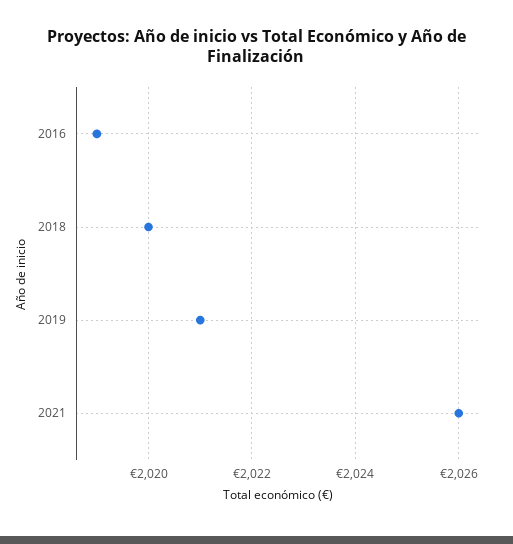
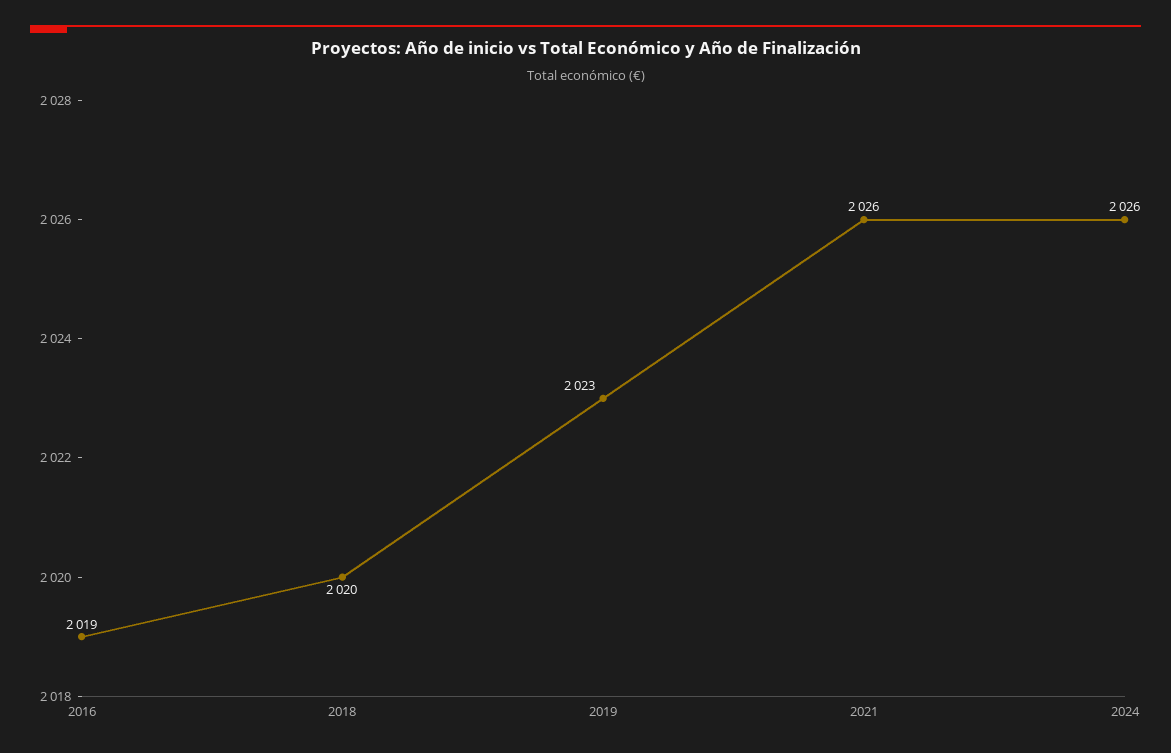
2019: 2021 -> 2023
2024: none -> 2026

